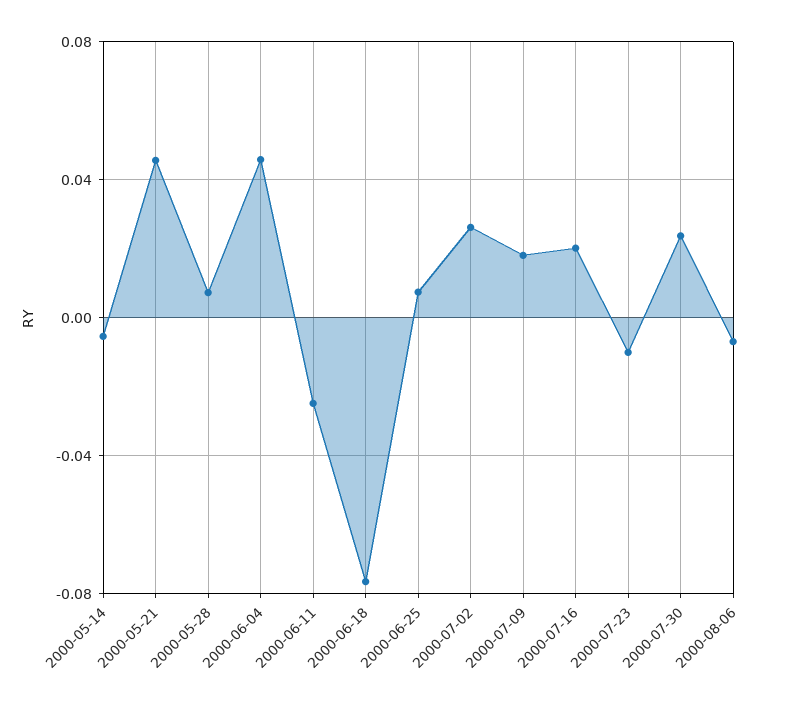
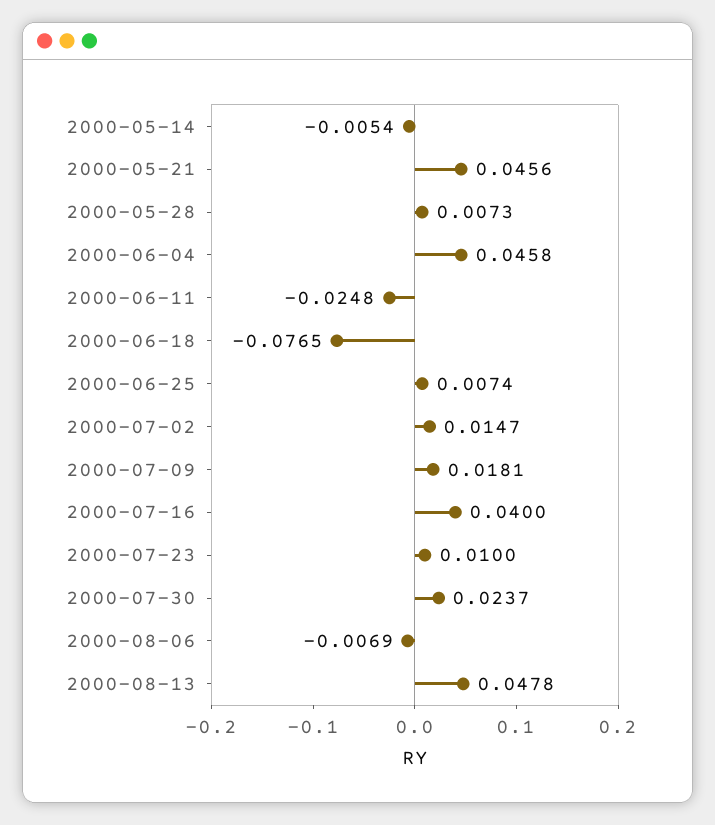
2000-07-02: 0.025 -> 0.0147
2000-07-16: 0.02 -> 0.04
2000-07-23: -0.01 -> 0.01
2000-08-13: none -> 0.0478

